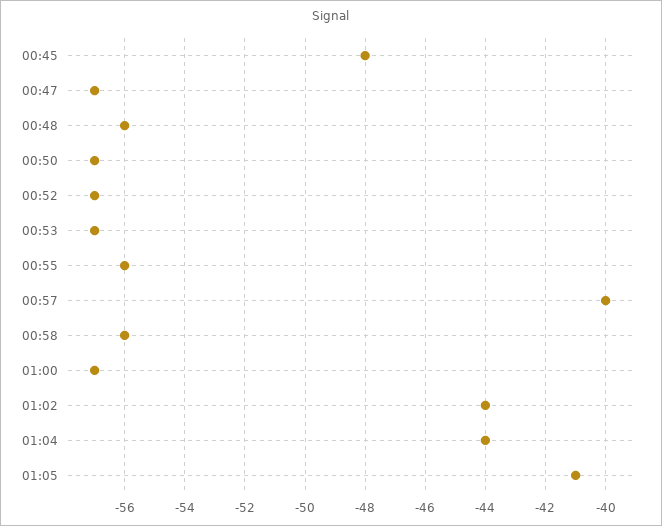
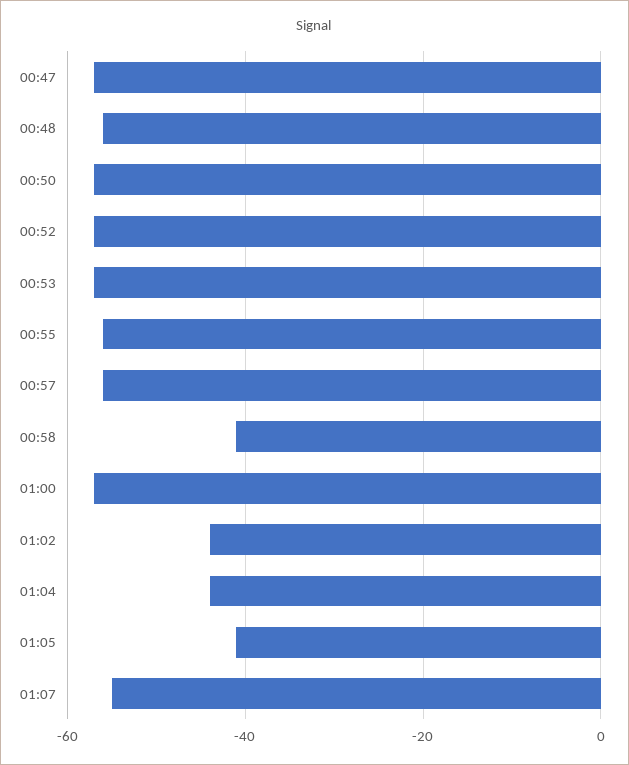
00:45: -48 -> none
00:57: -40 -> -55
00:58: -56 -> -40
01:07: none -> -55

